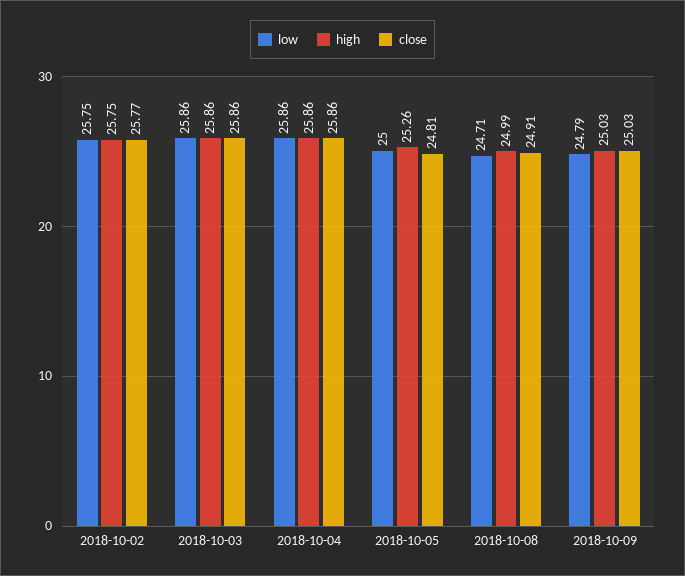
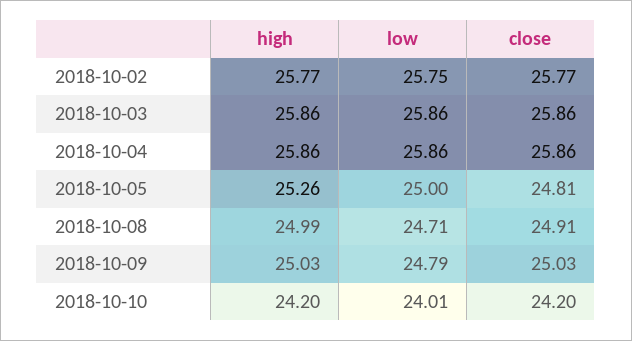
high, 2018-10-02: 25.75 -> 25.77
high, 2018-10-10: none -> 24.2
low, 2018-10-10: none -> 24.01
close, 2018-10-10: none -> 24.2

